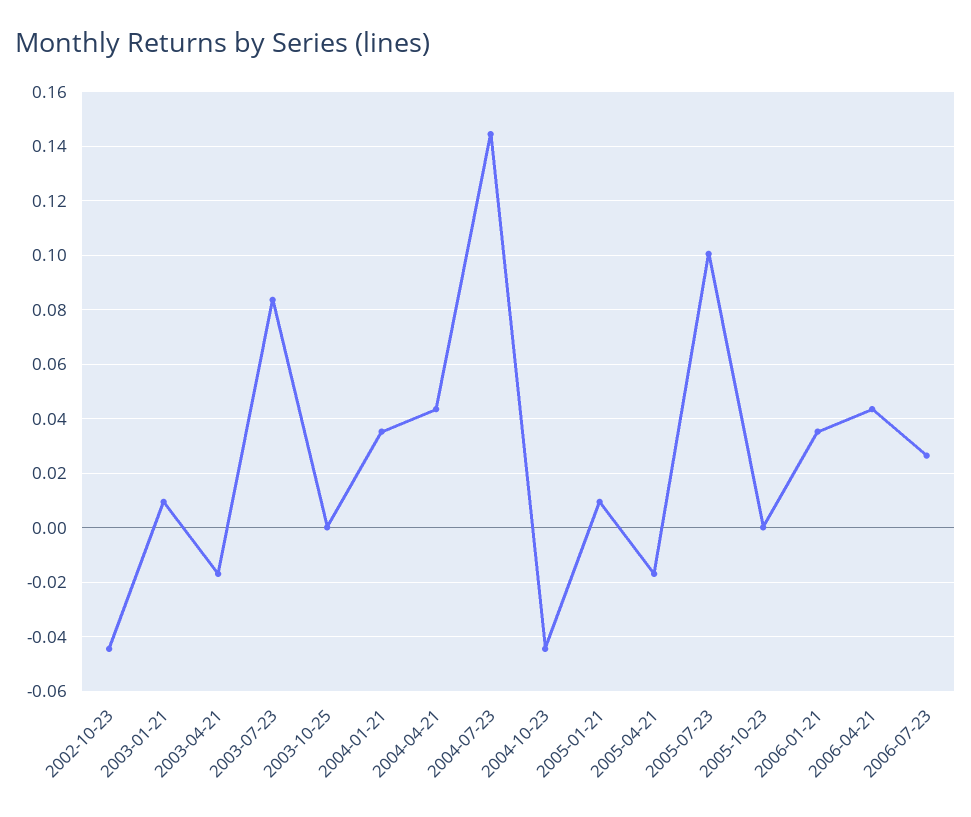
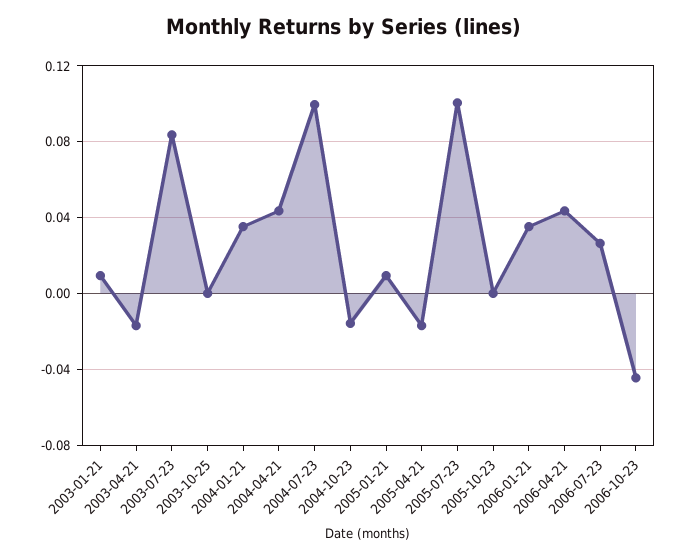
2002-10-23: -0.045 -> none
2004-07-23: 0.145 -> 0.1
2004-10-23: -0.045 -> -0.015
2006-10-23: none -> -0.045

